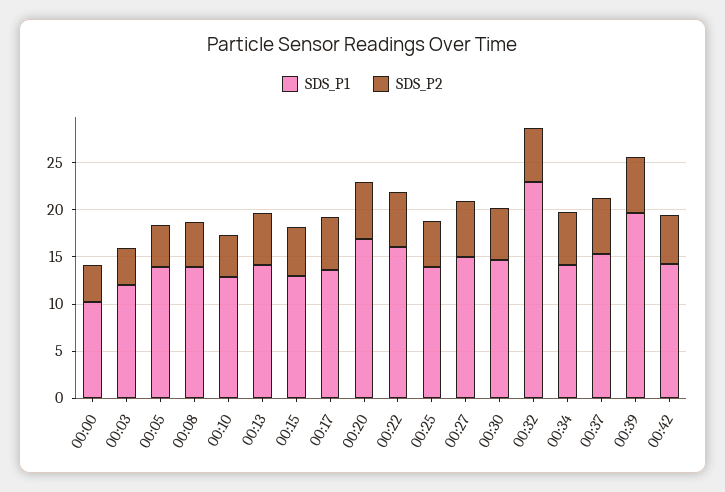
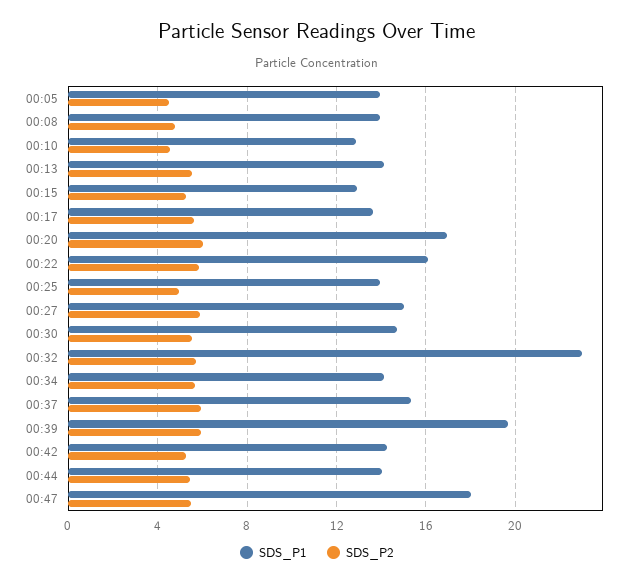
SDS_P1, 00:00: 10 -> none
SDS_P2, 00:00: 4 -> none
SDS_P1, 00:03: 12 -> none
SDS_P2, 00:03: 4 -> none
SDS_P1, 00:44: none -> 14
SDS_P2, 00:44: none -> 5.5
SDS_P1, 00:47: none -> 18
SDS_P2, 00:47: none -> 5.5

